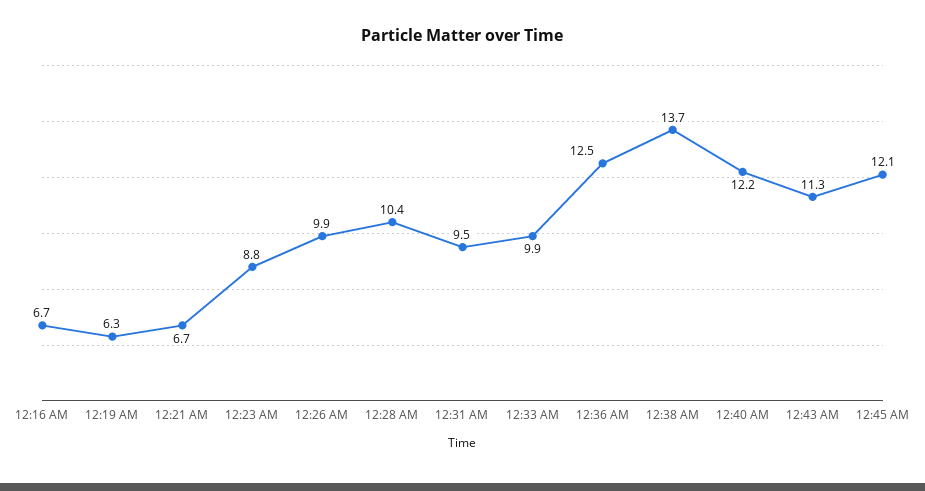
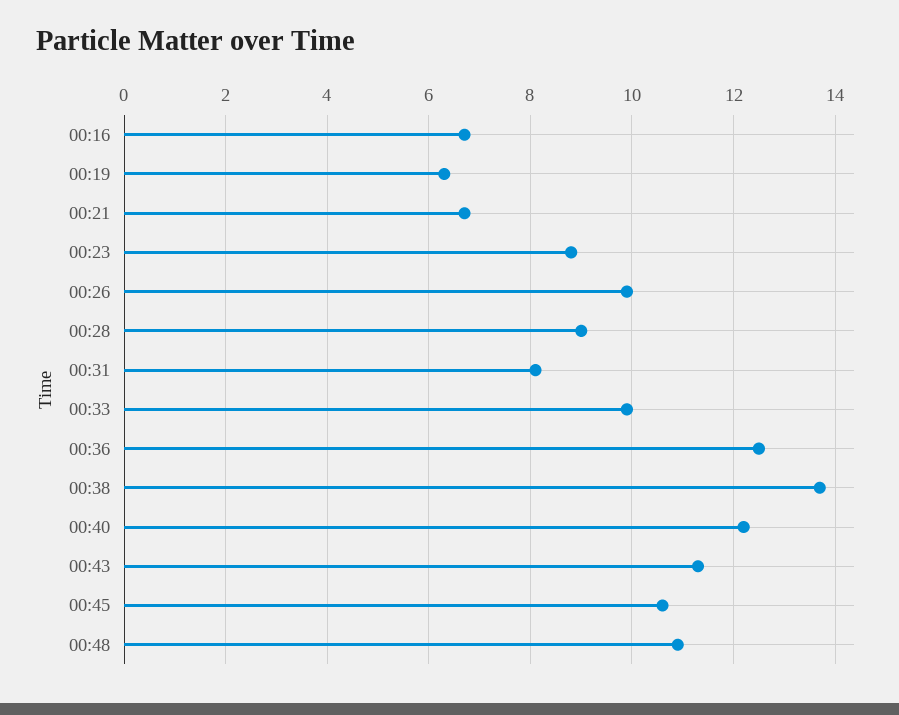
12:28 AM: 10.4 -> 9
12:31 AM: 9.5 -> 8
12:45 AM: 12.1 -> 10.5
00:48: none -> 11

